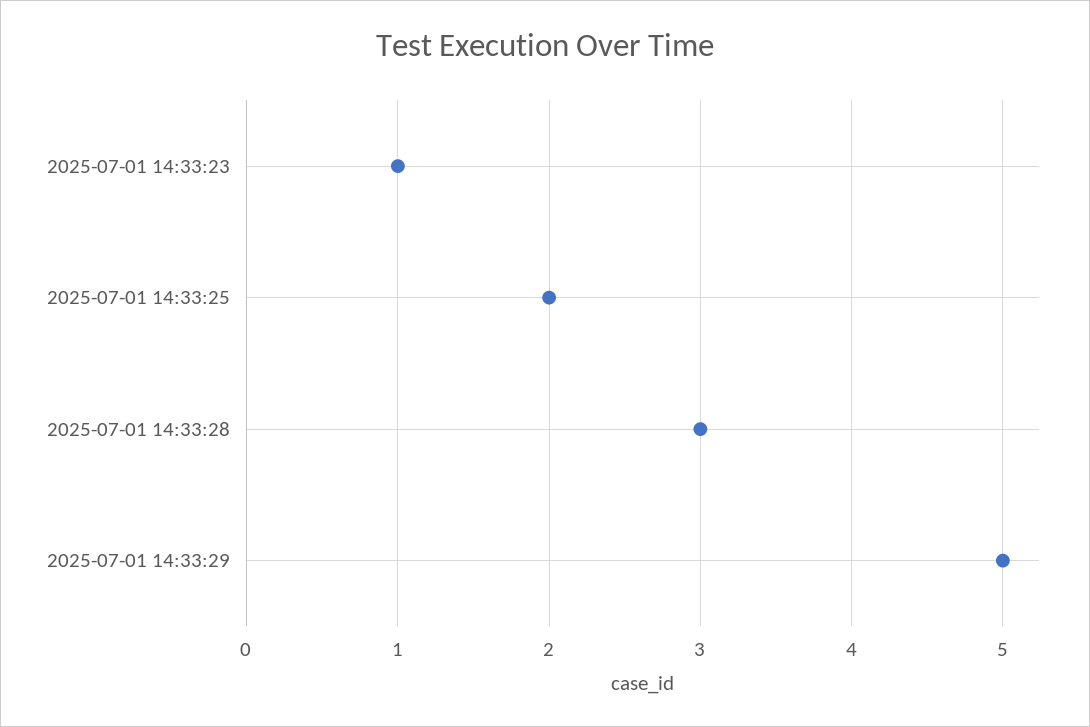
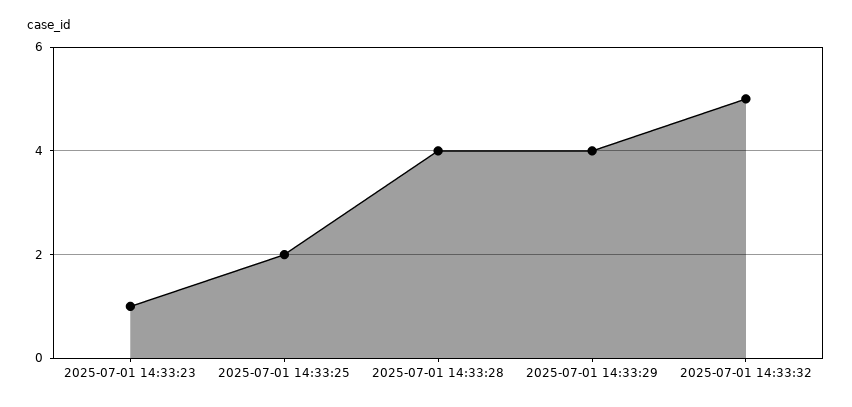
2025-07-01 14:33:28: 3 -> 4
2025-07-01 14:33:29: 5 -> 4
2025-07-01 14:33:32: none -> 5

